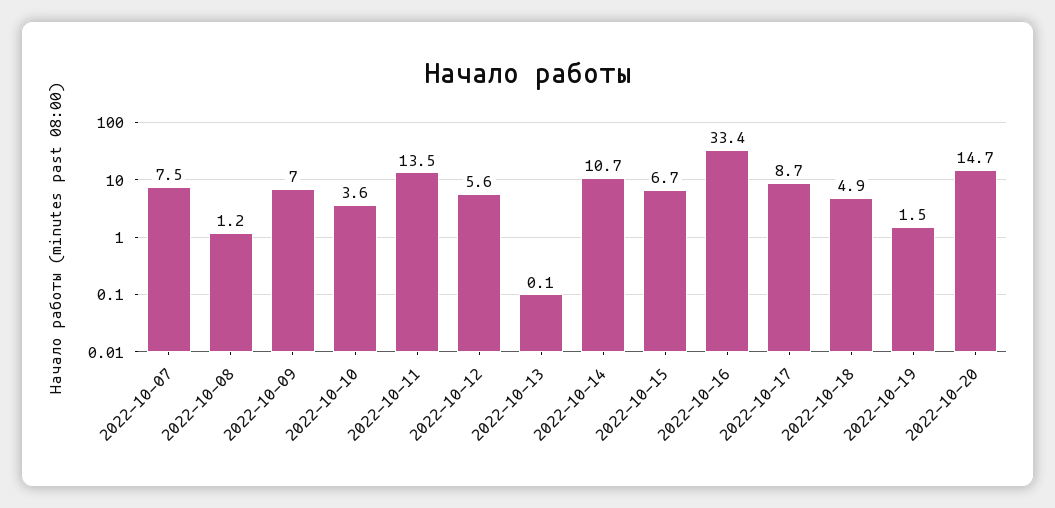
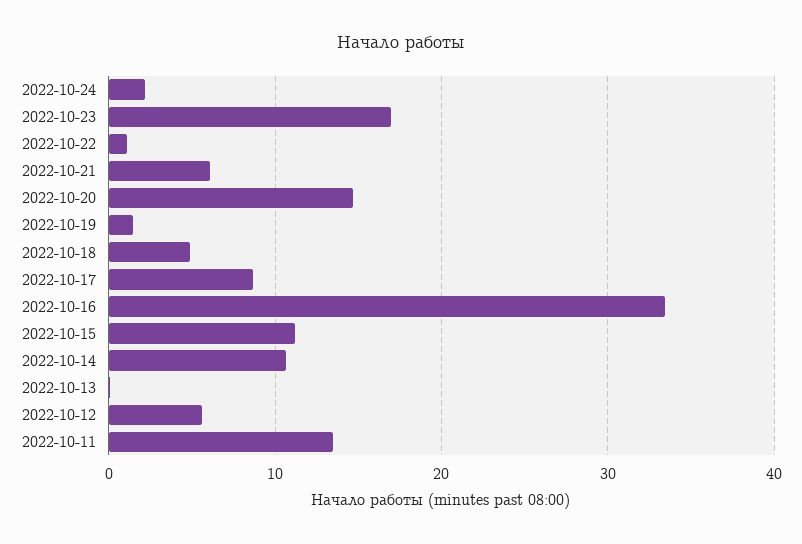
2022-10-07: 7.5 -> none
2022-10-08: 1.2 -> none
2022-10-09: 7 -> none
2022-10-10: 3.6 -> none
2022-10-15: 6.7 -> 11
2022-10-24: none -> 2
2022-10-23: none -> 17
2022-10-22: none -> 1
2022-10-21: none -> 6

